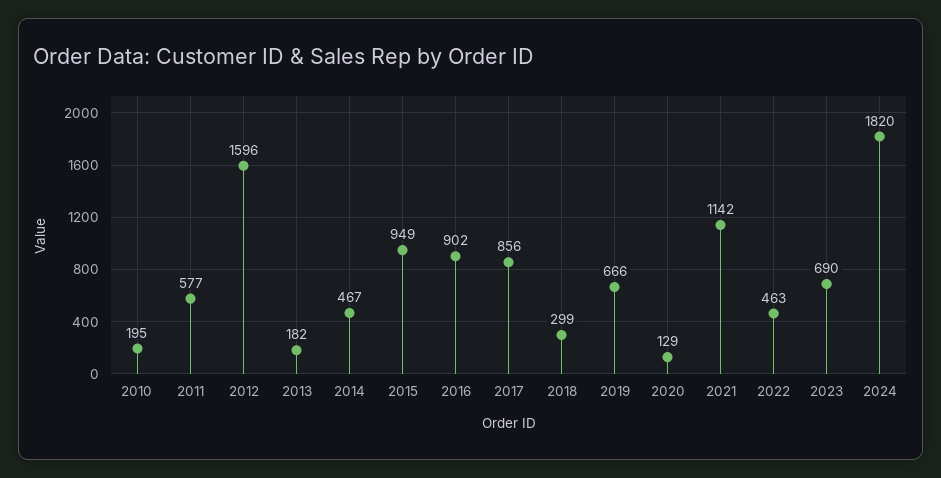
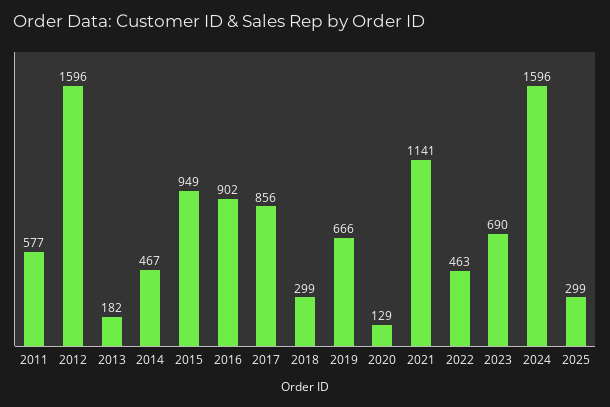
2010: 195 -> none
2021: 1142 -> 1141
2024: 1820 -> 1596
2025: none -> 299

